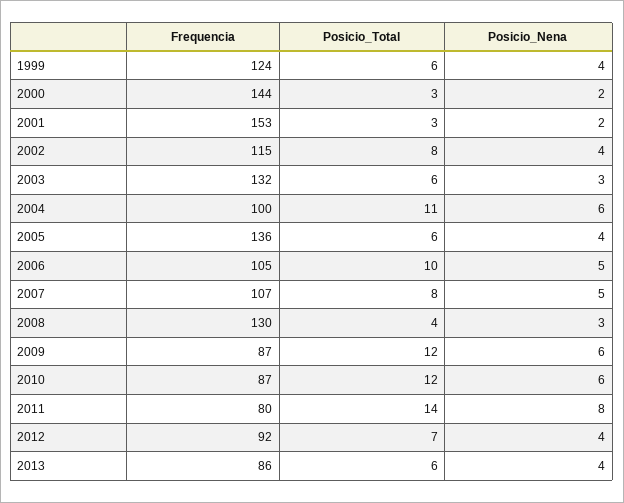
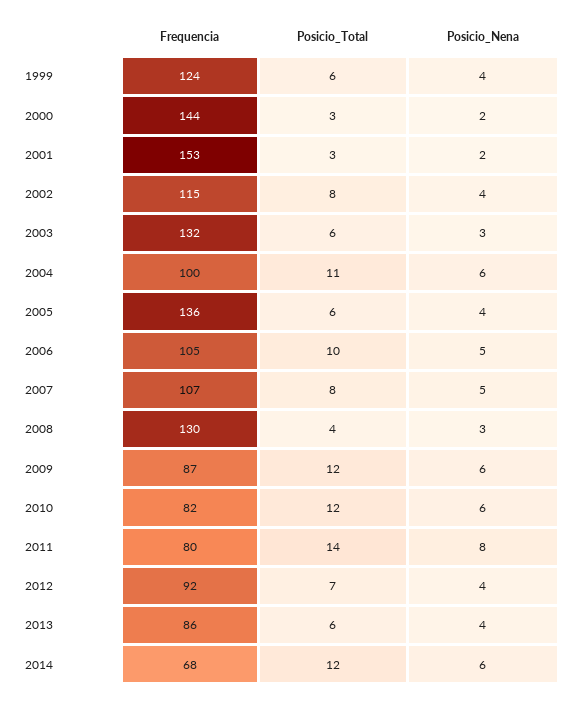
Frequencia, 2010: 87 -> 82
Frequencia, 2014: none -> 68
Posicio_Total, 2014: none -> 12
Posicio_Nena, 2014: none -> 6

